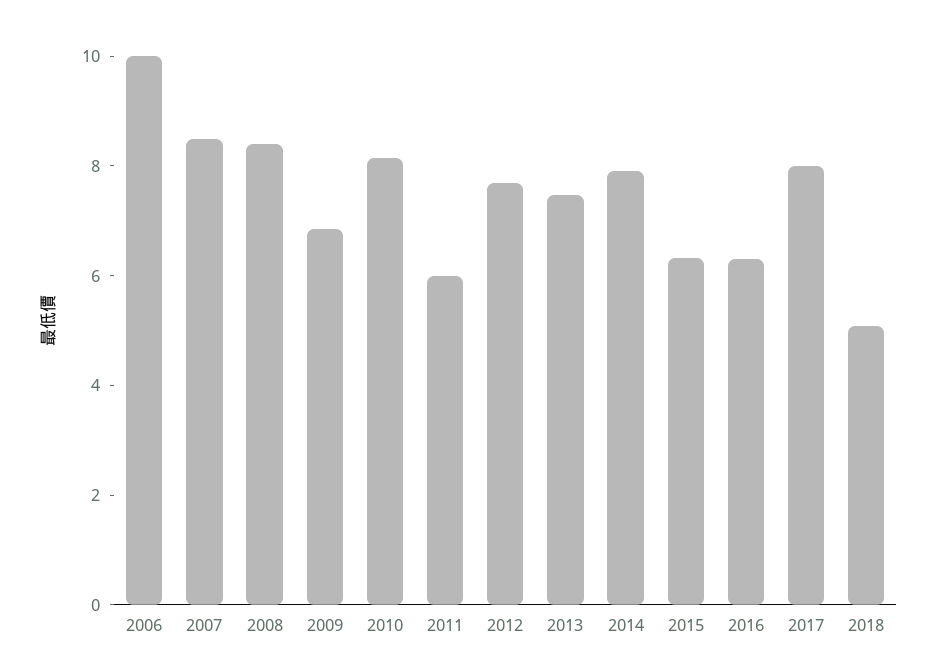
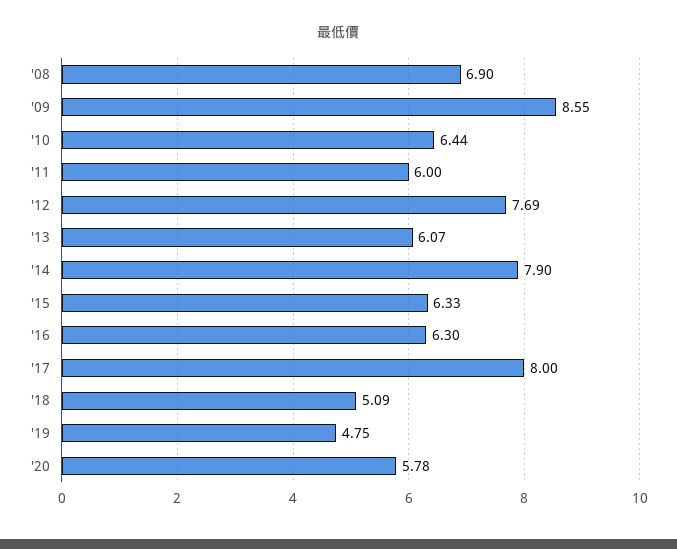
2006: 10 -> none
2007: 8.5 -> none
2008: 8.5 -> 6.9
2009: 7 -> 8.55
2010: 8 -> 6.44
2013: 7.5 -> 6.07
'19: none -> 4.75
'20: none -> 5.78

